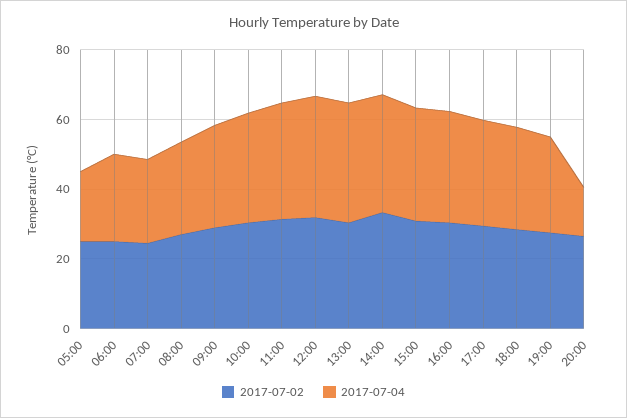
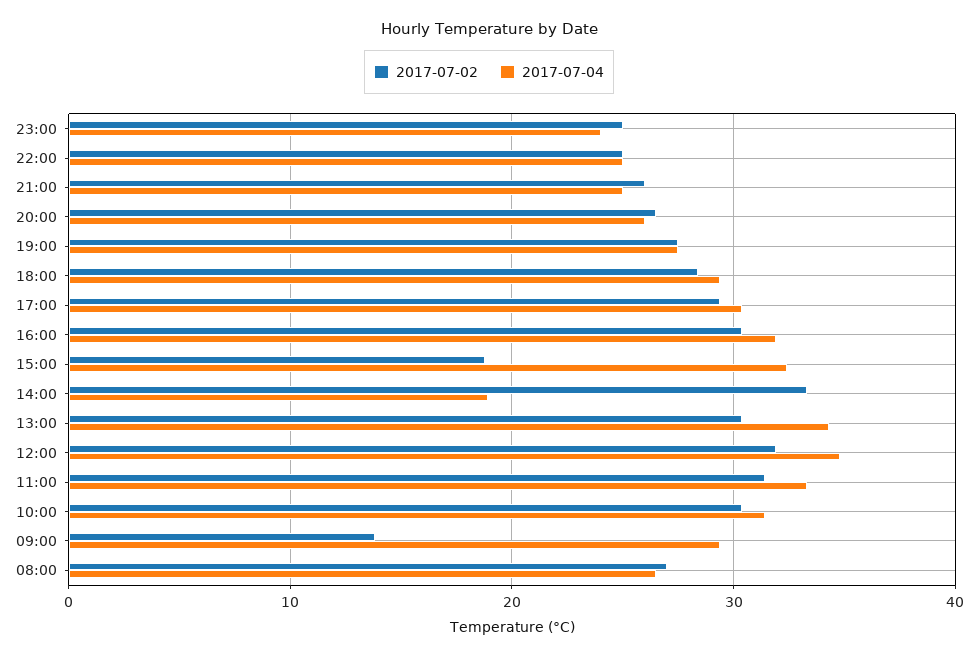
2017-07-02, 05:00: 25 -> none
2017-07-04, 05:00: 20 -> none
2017-07-02, 06:00: 25 -> none
2017-07-04, 06:00: 25 -> none
2017-07-02, 07:00: 25 -> none
2017-07-04, 07:00: 25 -> none
2017-07-02, 09:00: 30 -> 14
2017-07-04, 14:00: 35 -> 19
2017-07-02, 15:00: 30 -> 19
2017-07-04, 20:00: 15 -> 26
2017-07-02, 23:00: none -> 25
2017-07-04, 23:00: none -> 24
2017-07-02, 22:00: none -> 25
2017-07-04, 22:00: none -> 25
2017-07-02, 21:00: none -> 26
2017-07-04, 21:00: none -> 25

